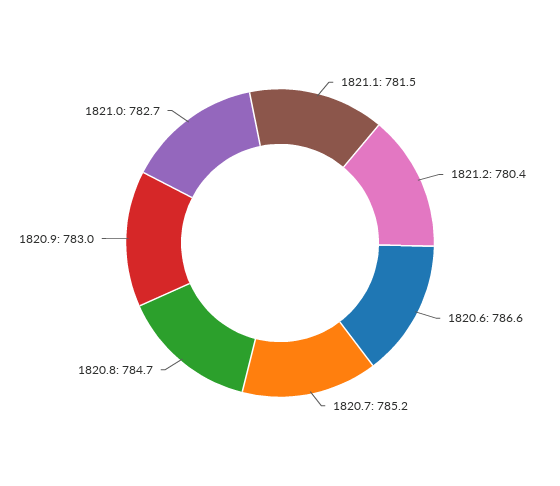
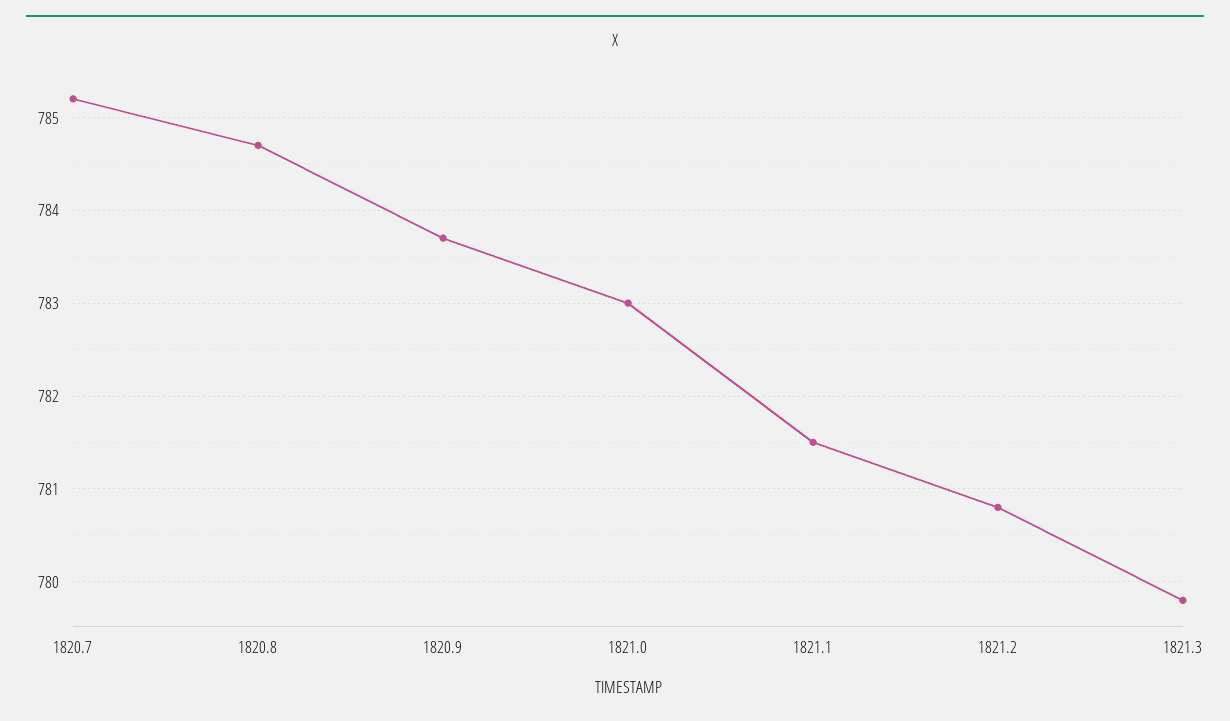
1821.2: 780.4 -> 780.8
1820.6: 786.6 -> none
1820.9: 783 -> 783.7
1821.0: 782.7 -> 783
1821.3: none -> 779.8

